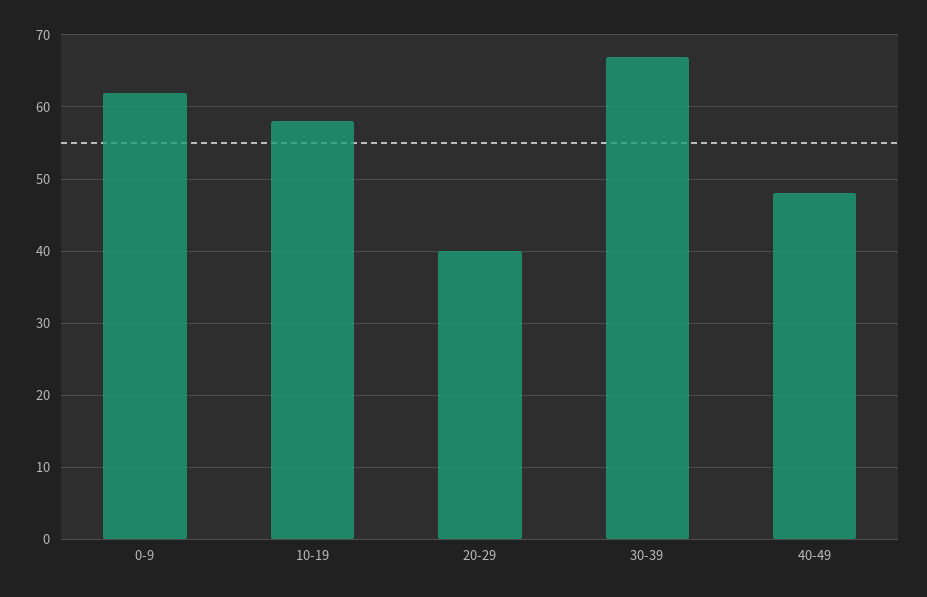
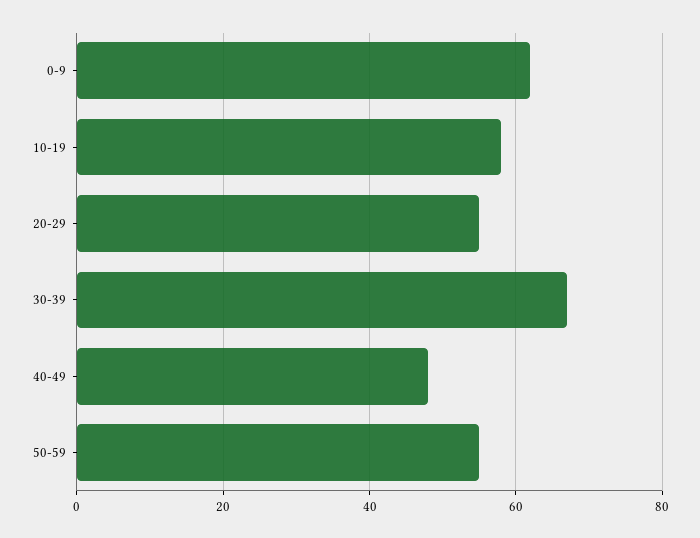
20-29: 40 -> 55
50-59: none -> 55

